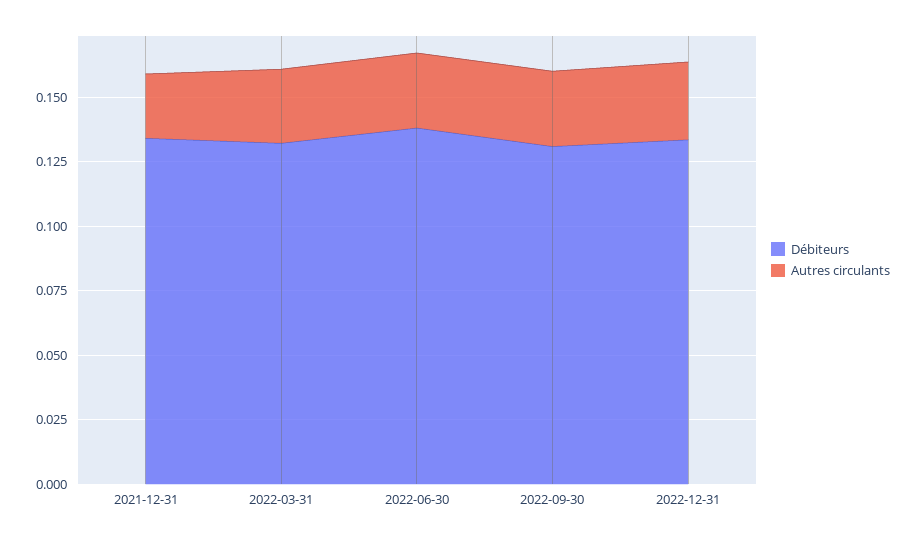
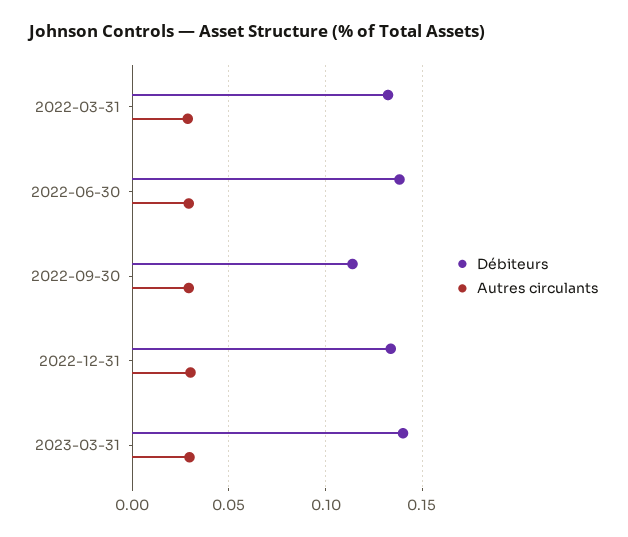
Débiteurs, 2021-12-31: 0.135 -> none
Autres circulants, 2021-12-31: 0.025 -> none
Débiteurs, 2022-09-30: 0.13 -> 0.115
Débiteurs, 2023-03-31: none -> 0.14
Autres circulants, 2023-03-31: none -> 0.03

